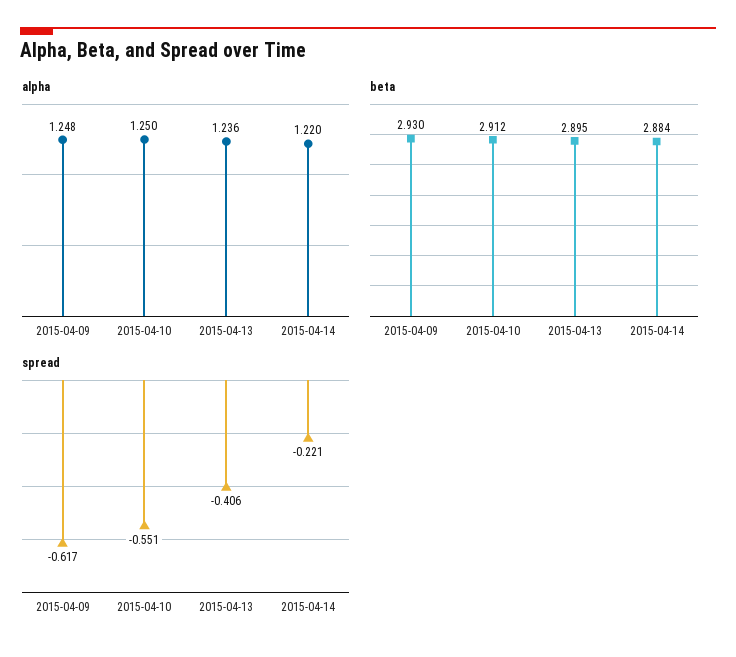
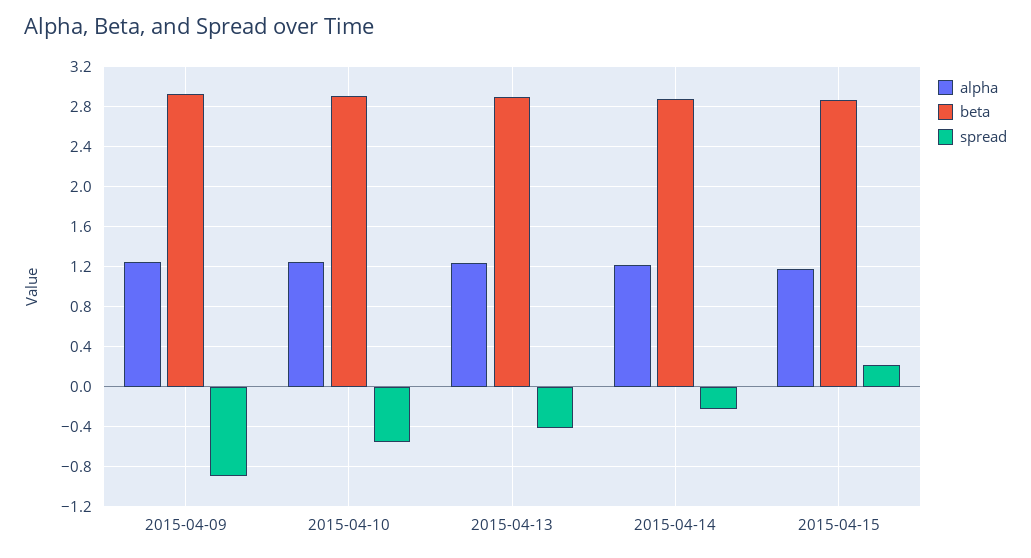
spread, 2015-04-09: -0.617 -> -0.9
alpha, 2015-04-15: none -> 1.2
beta, 2015-04-15: none -> 2.9
spread, 2015-04-15: none -> 0.2

